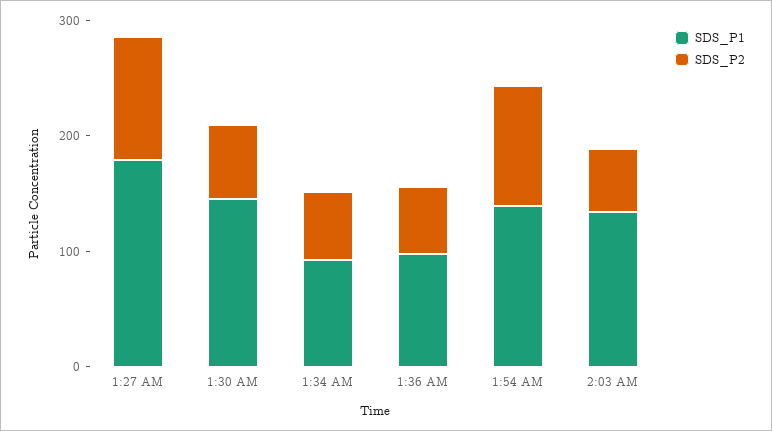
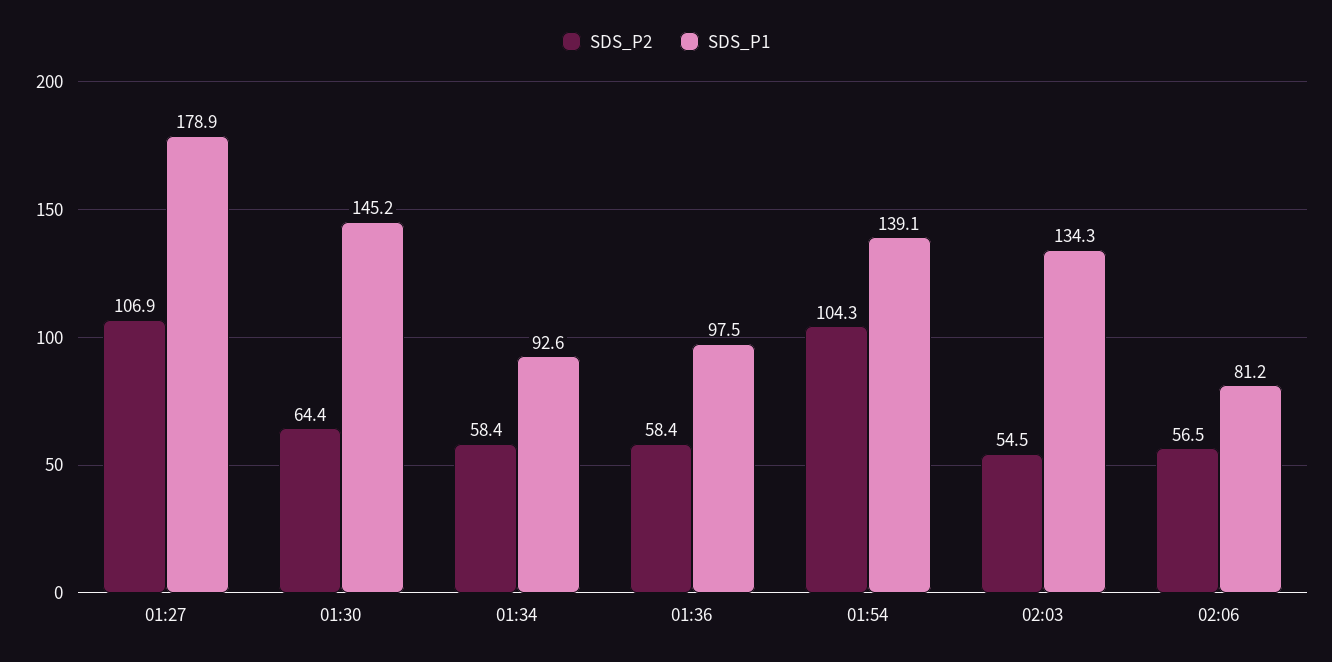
SDS_P2, 02:06: none -> 56.5
SDS_P1, 02:06: none -> 81.2

